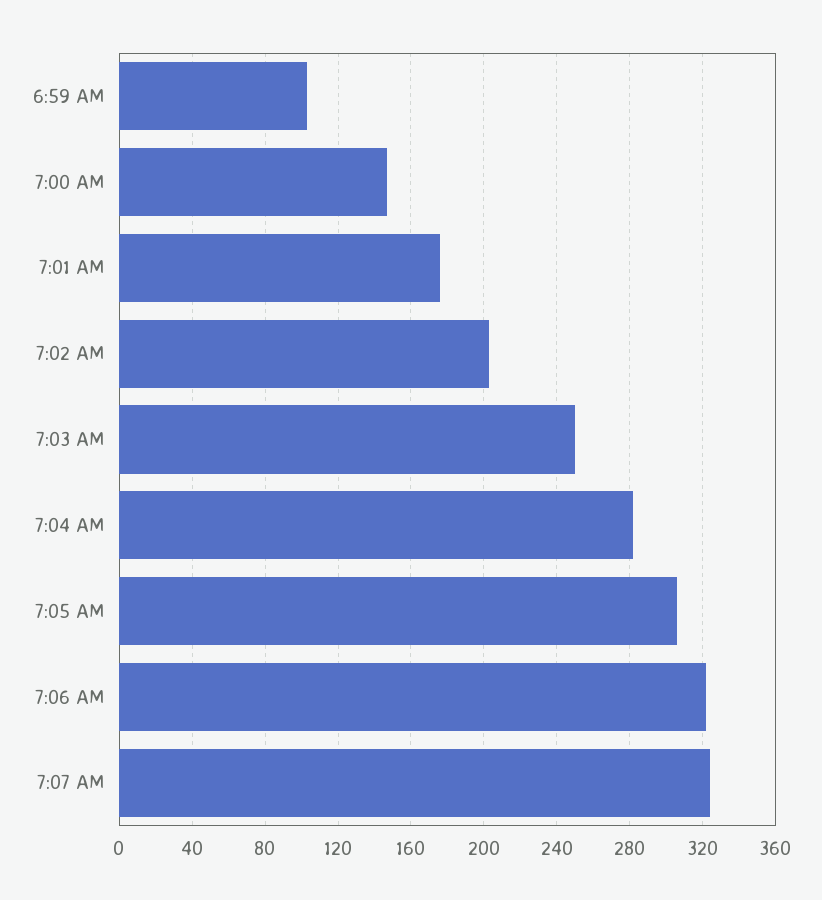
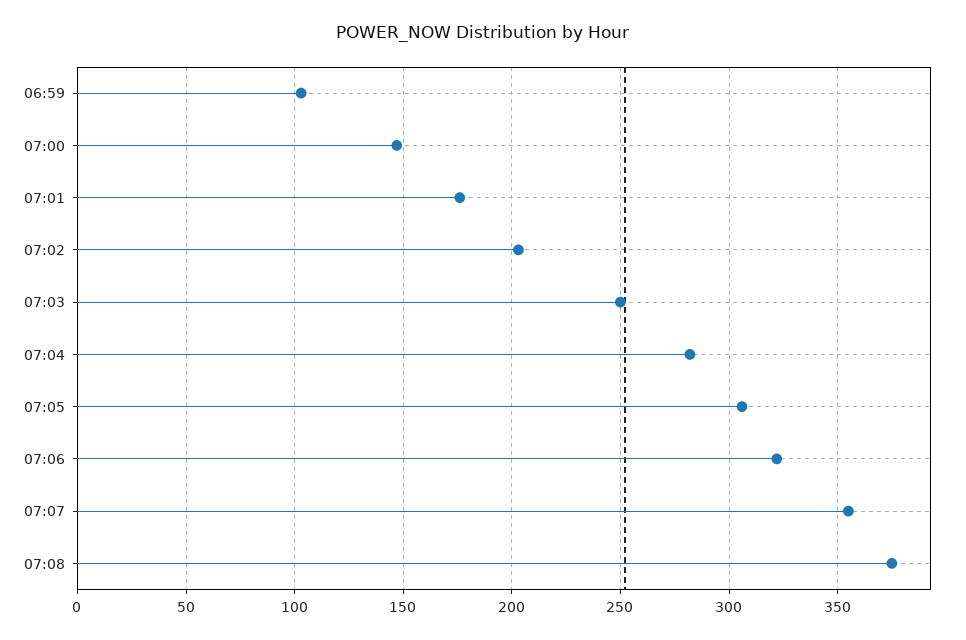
7:07 AM: 325 -> 355
07:08: none -> 375

